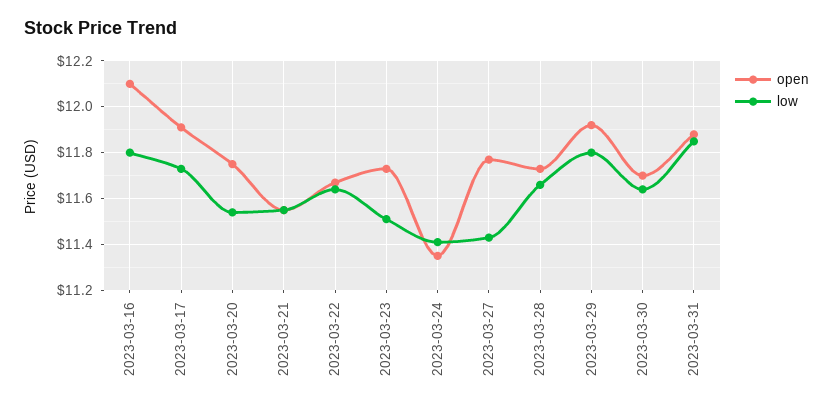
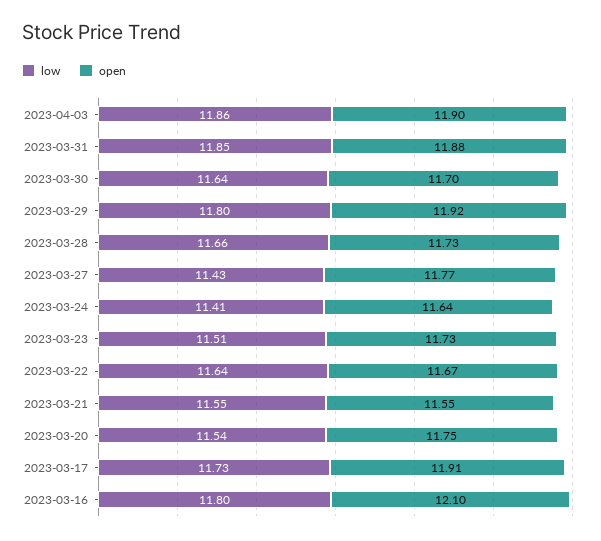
open, 2023-03-24: 11.35 -> 11.64
low, 2023-04-03: none -> 11.86
open, 2023-04-03: none -> 11.9

